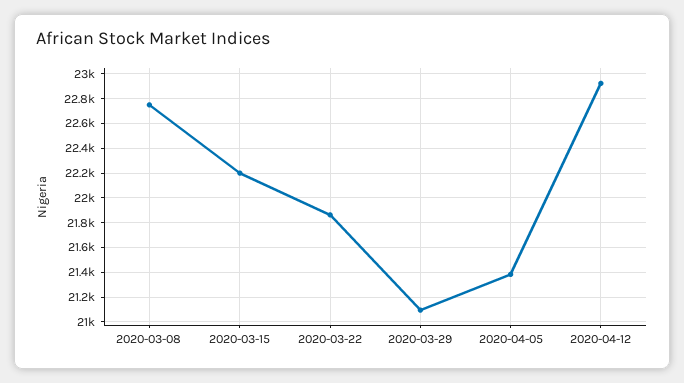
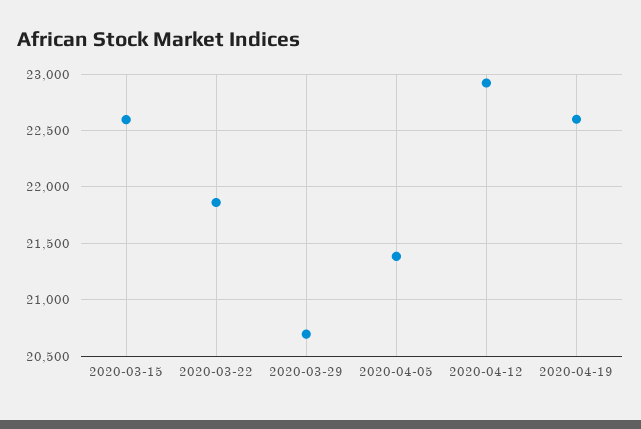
2020-03-08: 22750 -> none
2020-03-15: 22200 -> 22600
2020-03-29: 21100 -> 20700
2020-04-19: none -> 22600

